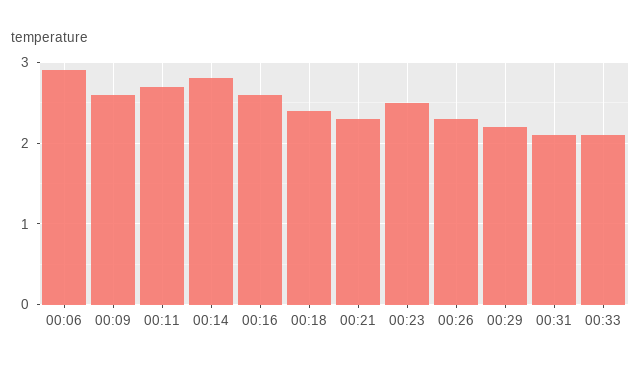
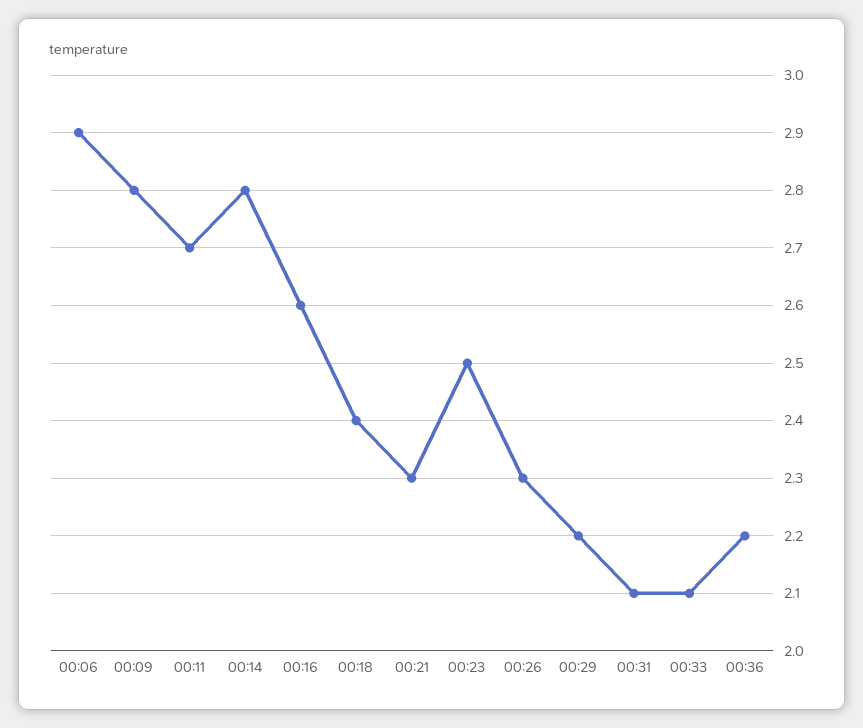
00:09: 2.6 -> 2.8
00:36: none -> 2.2

